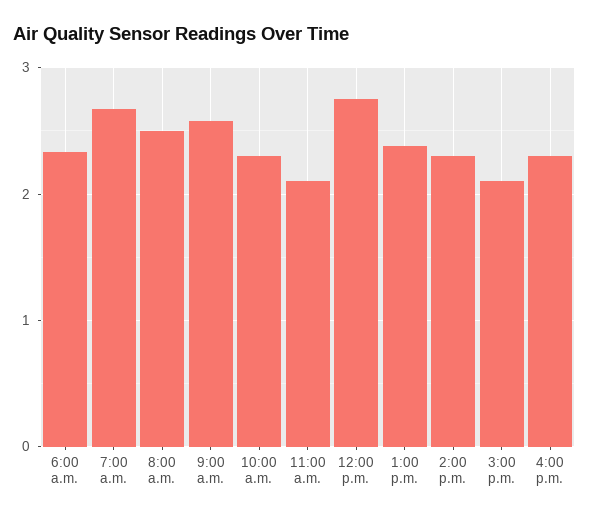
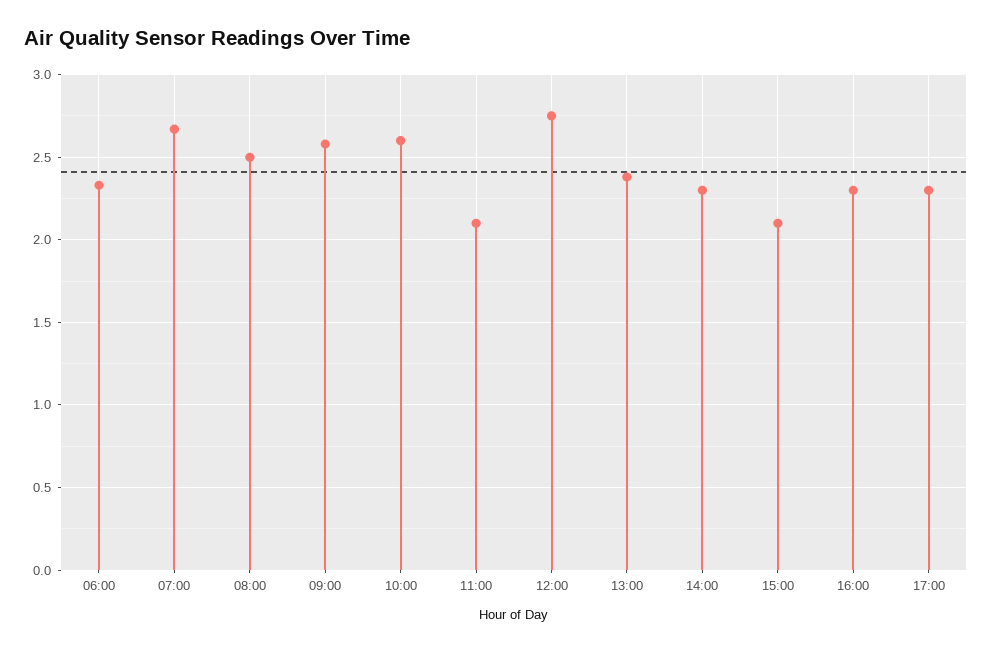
10:00 a.m.: 2.3 -> 2.6
17:00: none -> 2.3

